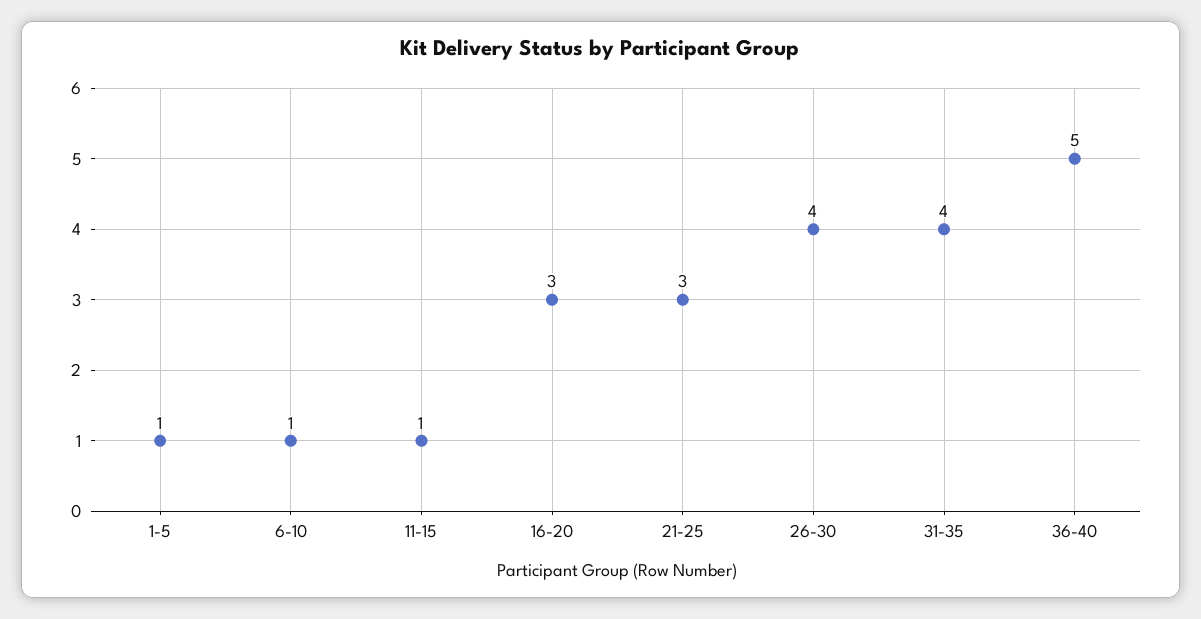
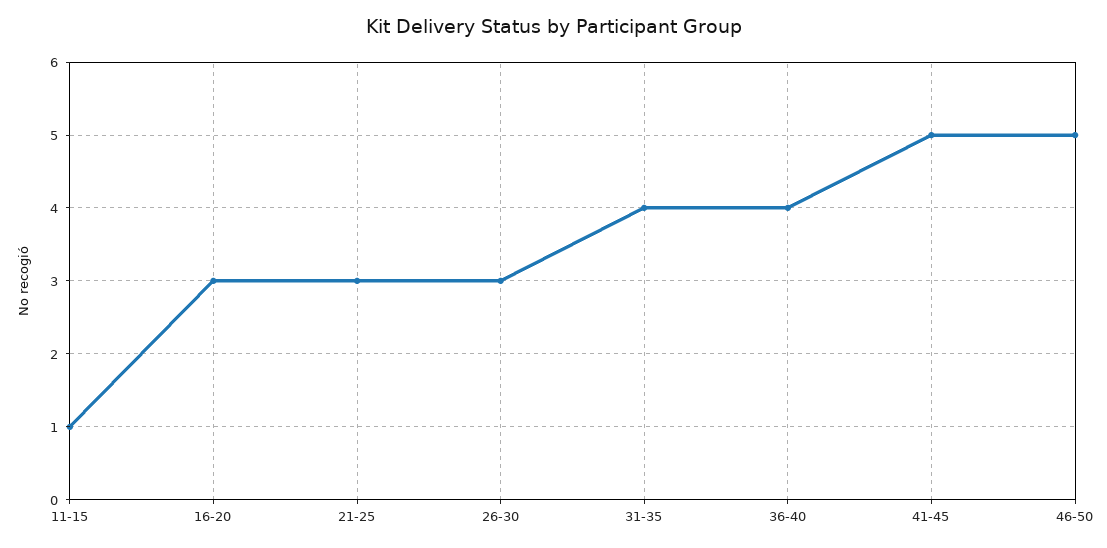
1-5: 1 -> none
6-10: 1 -> none
26-30: 4 -> 3
36-40: 5 -> 4
41-45: none -> 5
46-50: none -> 5

